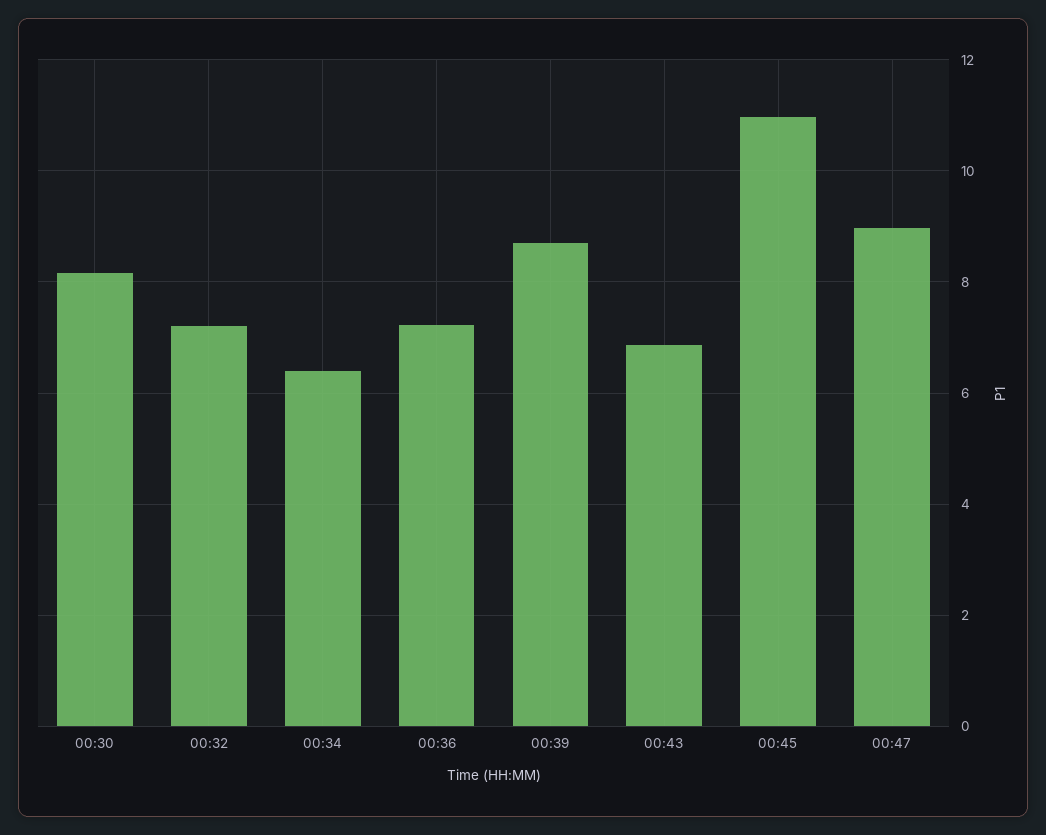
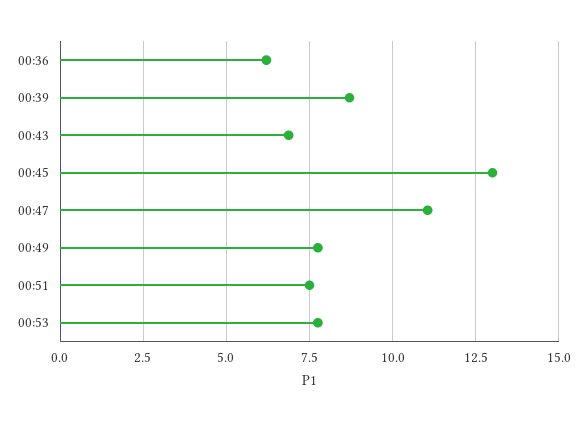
00:30: 8.2 -> none
00:32: 7.2 -> none
00:34: 6.4 -> none
00:36: 7.2 -> 6.25
00:45: 11 -> 13
00:47: 9 -> 11
00:49: none -> 7.75
00:51: none -> 7.5
00:53: none -> 7.75

